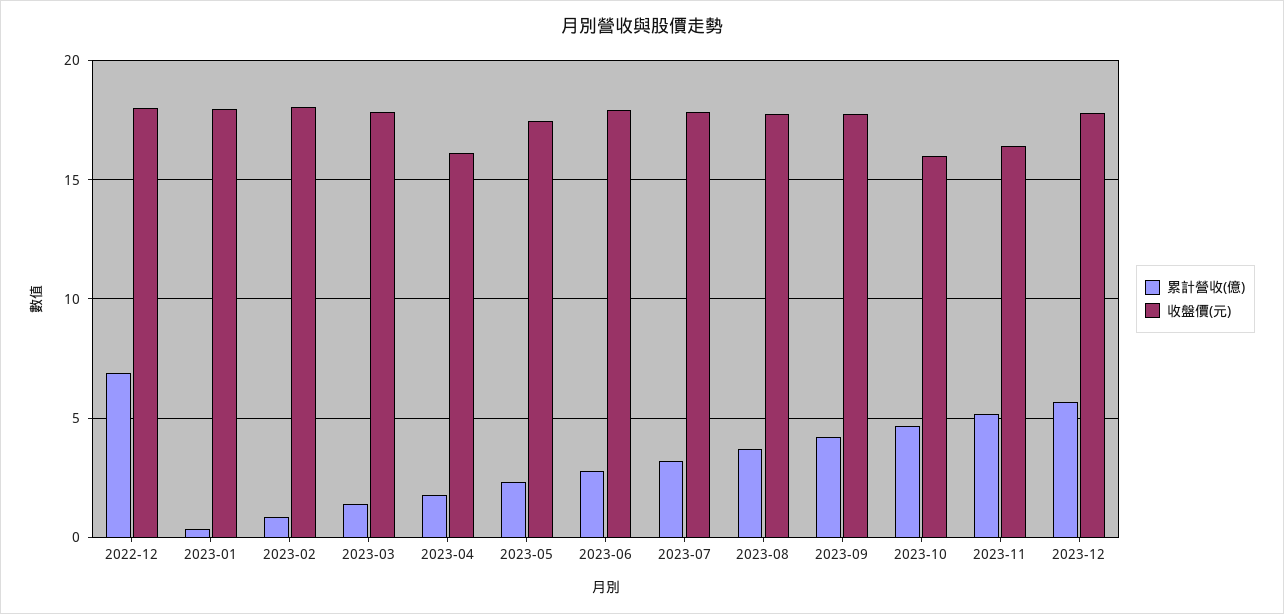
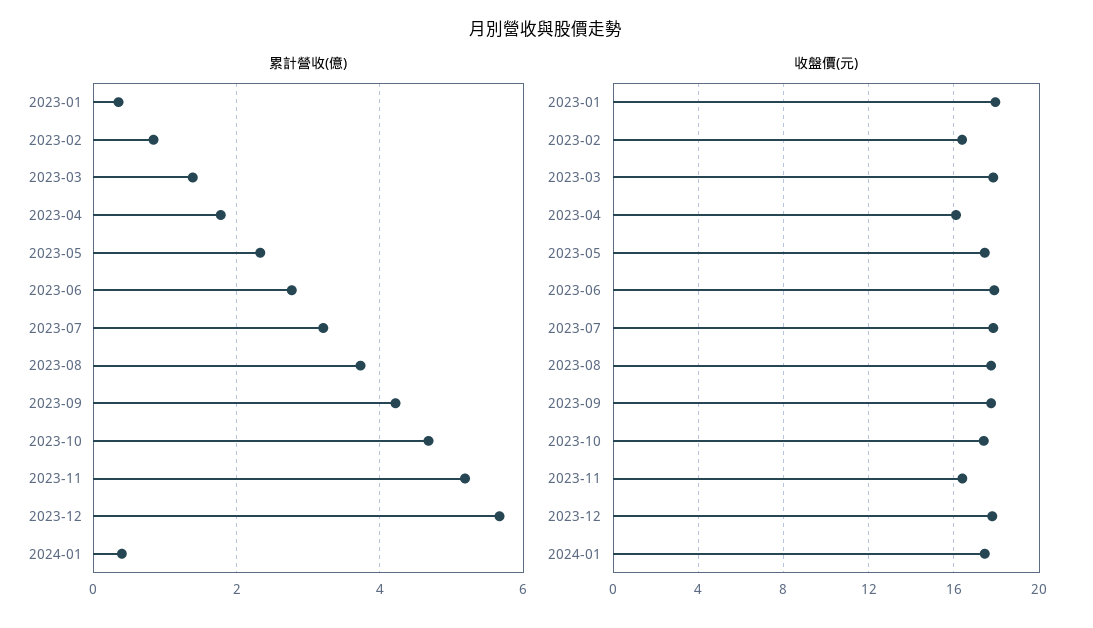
累計營收(億), 2022-12: 7 -> none
收盤價(元), 2022-12: 18 -> none
收盤價(元), 2023-02: 18 -> 16.5
收盤價(元), 2023-10: 16 -> 17.5
累計營收(億), 2024-01: none -> 0.4
收盤價(元), 2024-01: none -> 17.5

